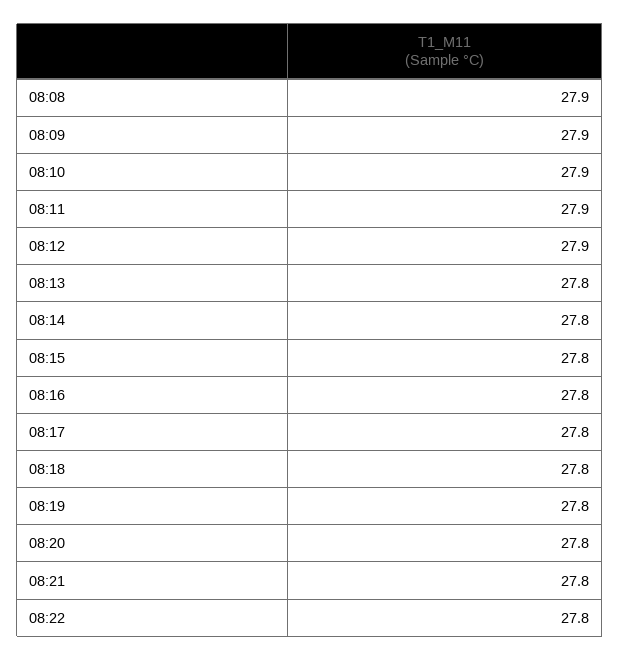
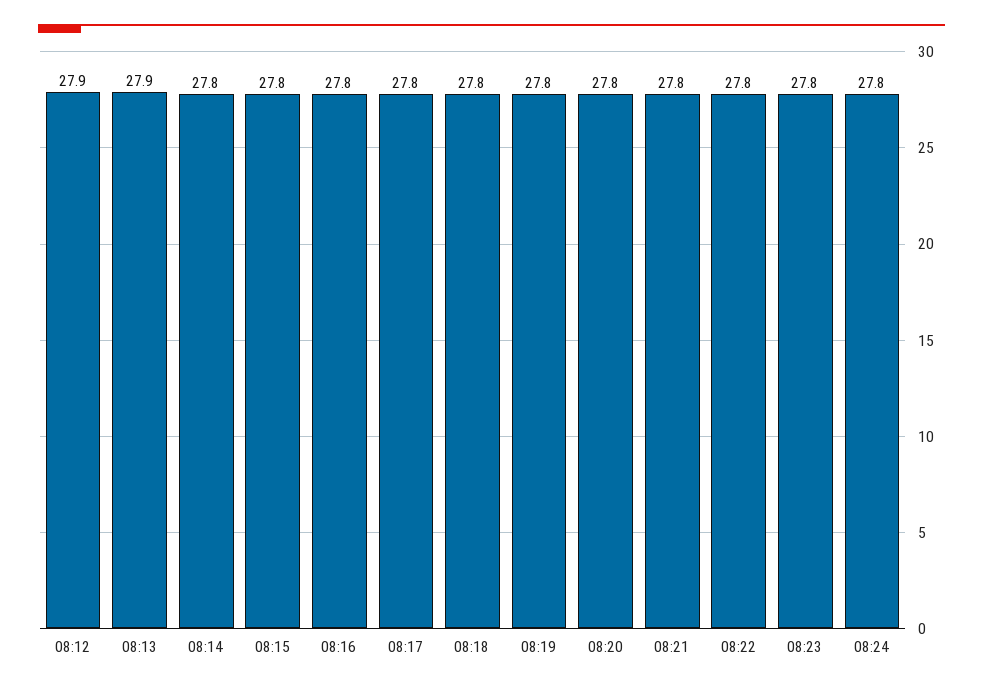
08:08: 27.9 -> none
08:09: 27.9 -> none
08:10: 27.9 -> none
08:11: 27.9 -> none
08:13: 27.8 -> 27.9
08:23: none -> 27.8
08:24: none -> 27.8

